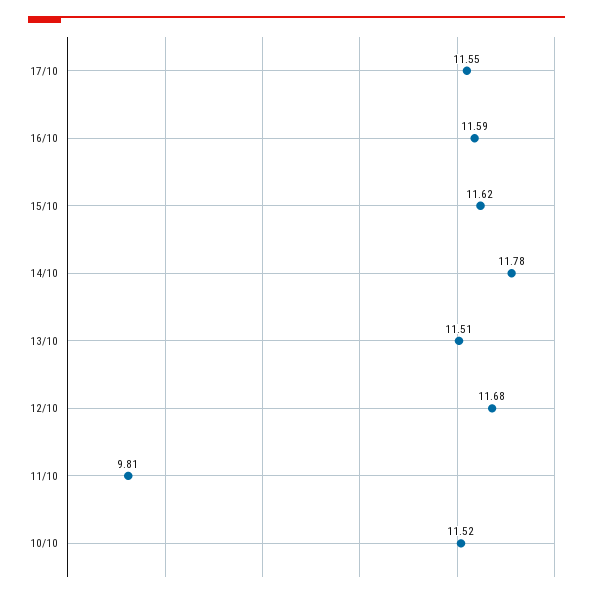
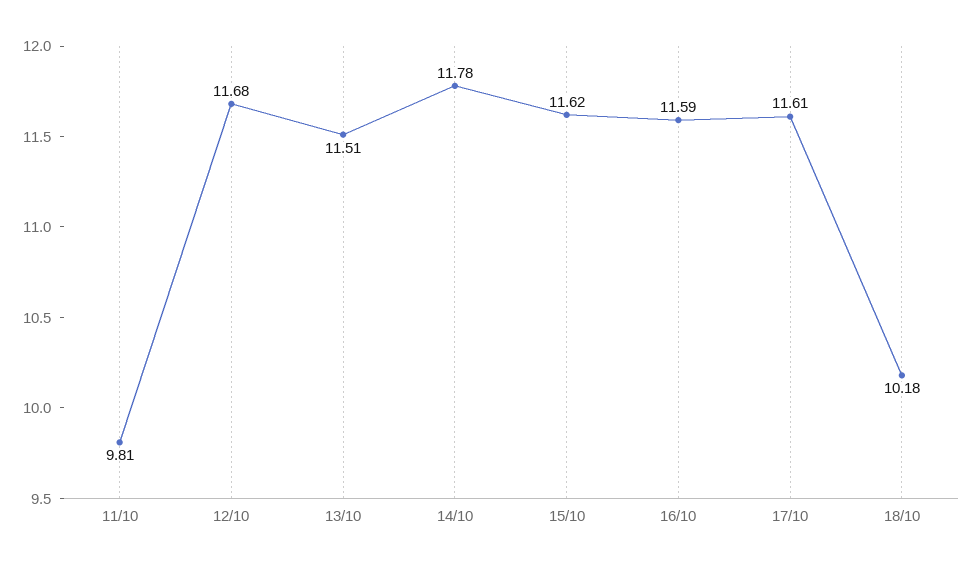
17/10: 11.55 -> 11.61
10/10: 11.52 -> none
18/10: none -> 10.18

